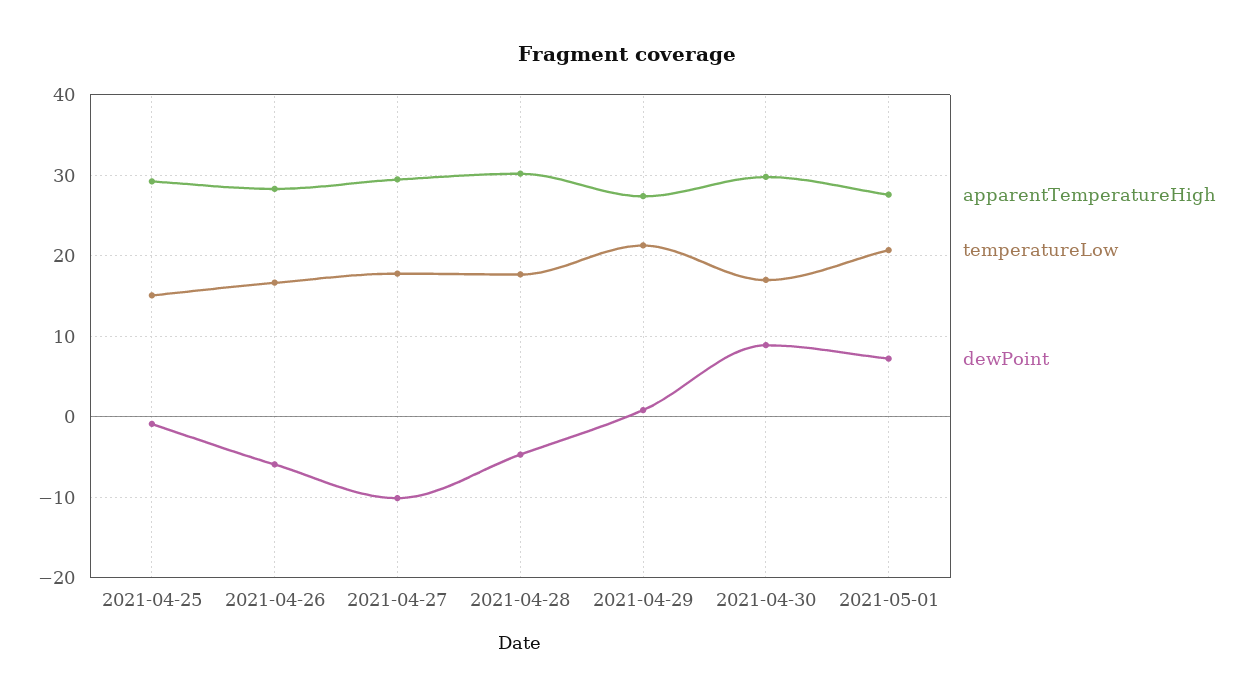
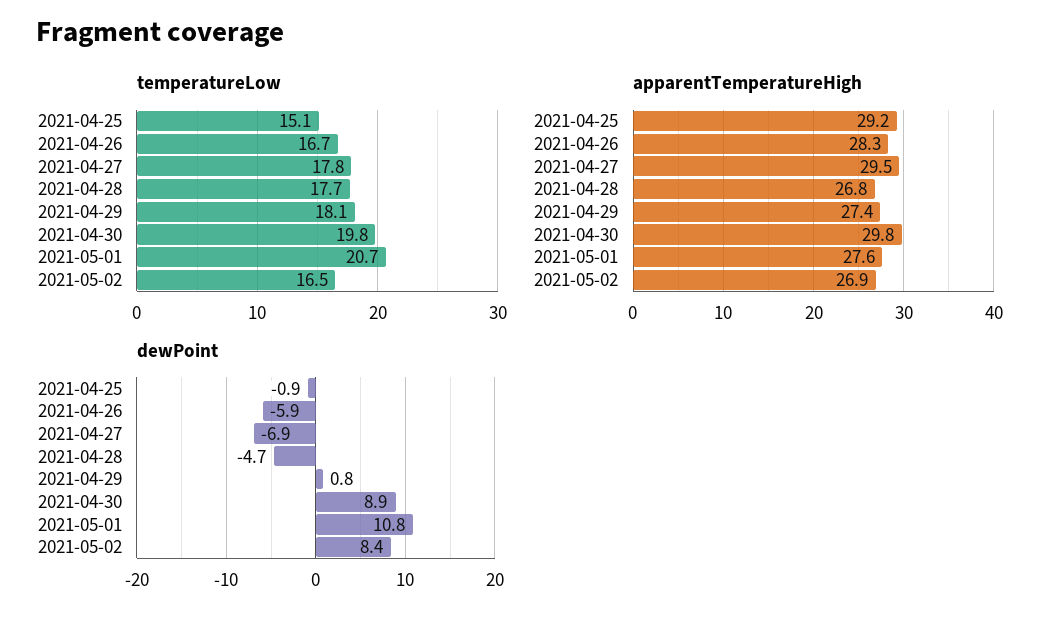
dewPoint, 2021-04-27: -10 -> -6.9
apparentTemperatureHigh, 2021-04-28: 30 -> 26.8
temperatureLow, 2021-04-29: 21 -> 18.1
temperatureLow, 2021-04-30: 17 -> 19.8
dewPoint, 2021-05-01: 7 -> 10.8
temperatureLow, 2021-05-02: none -> 16.5
apparentTemperatureHigh, 2021-05-02: none -> 26.9
dewPoint, 2021-05-02: none -> 8.4

